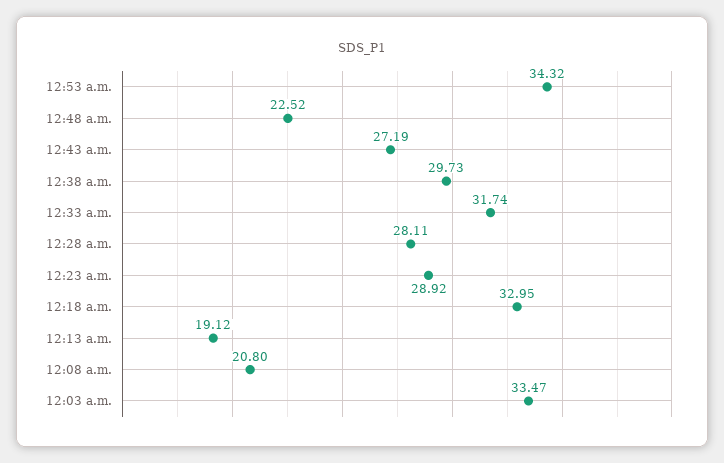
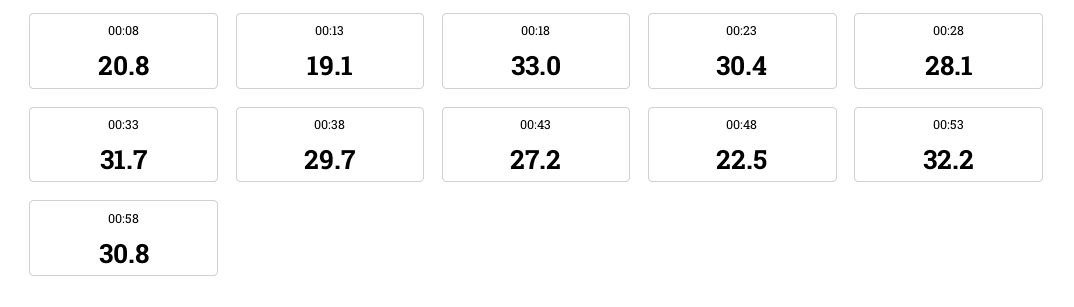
12:53 a.m.: 34.32 -> 32.2
12:23 a.m.: 28.92 -> 30.4
12:03 a.m.: 33.47 -> none
00:58: none -> 30.8

